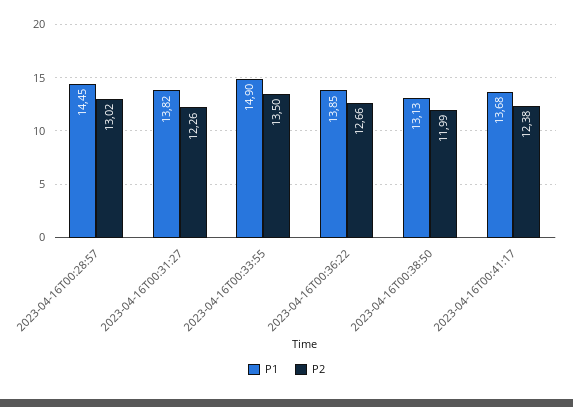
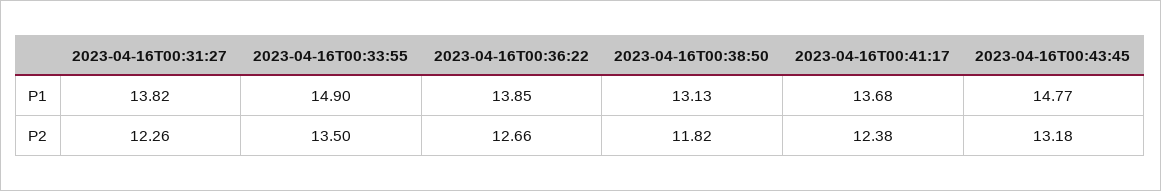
P1, 2023-04-16T00:28:57: 14.45 -> none
P2, 2023-04-16T00:28:57: 13.02 -> none
P2, 2023-04-16T00:38:50: 11.99 -> 11.82
P1, 2023-04-16T00:43:45: none -> 14.77
P2, 2023-04-16T00:43:45: none -> 13.18

